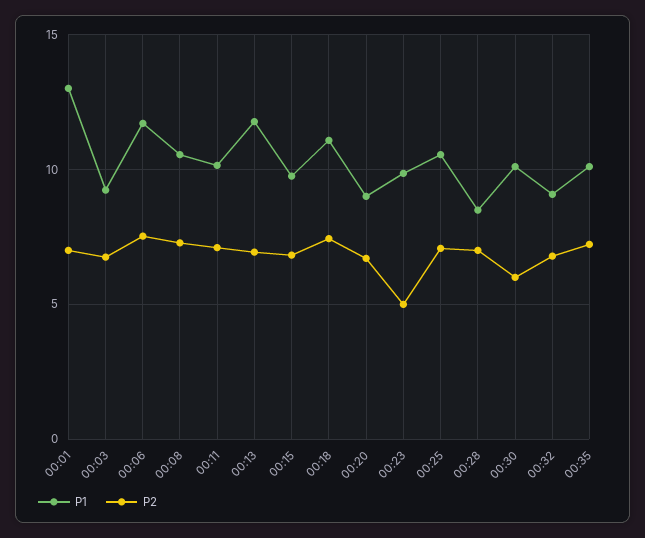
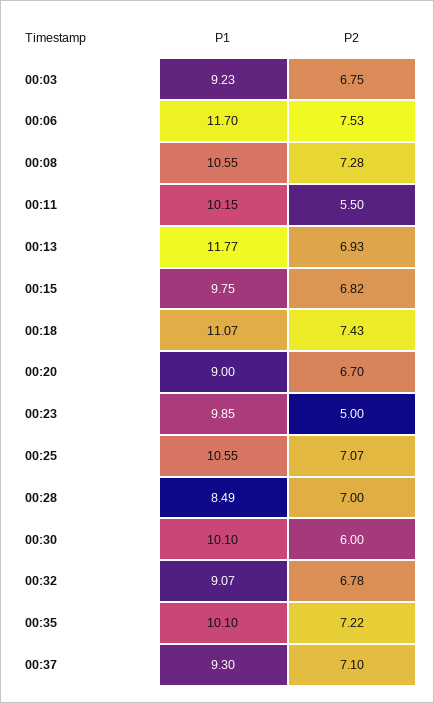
P1, 00:01: 13 -> none
P2, 00:01: 7 -> none
P2, 00:11: 7 -> 5.5
P1, 00:37: none -> 9.3
P2, 00:37: none -> 7.1

